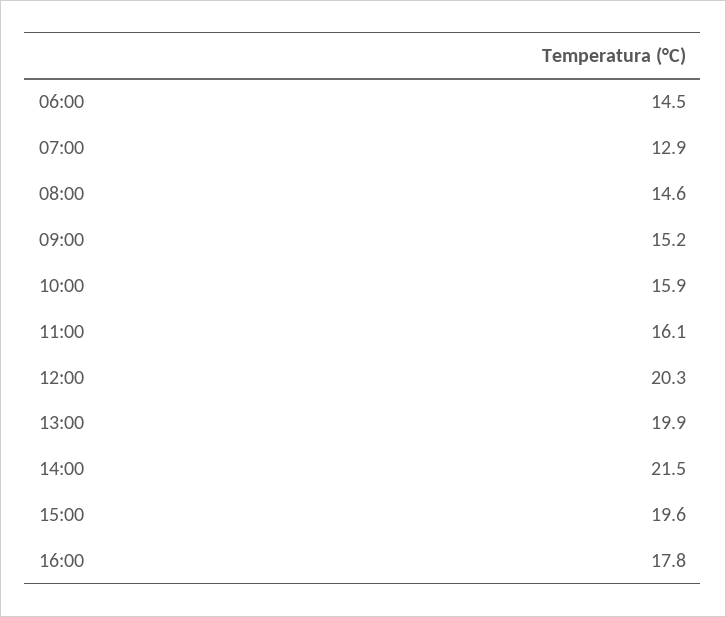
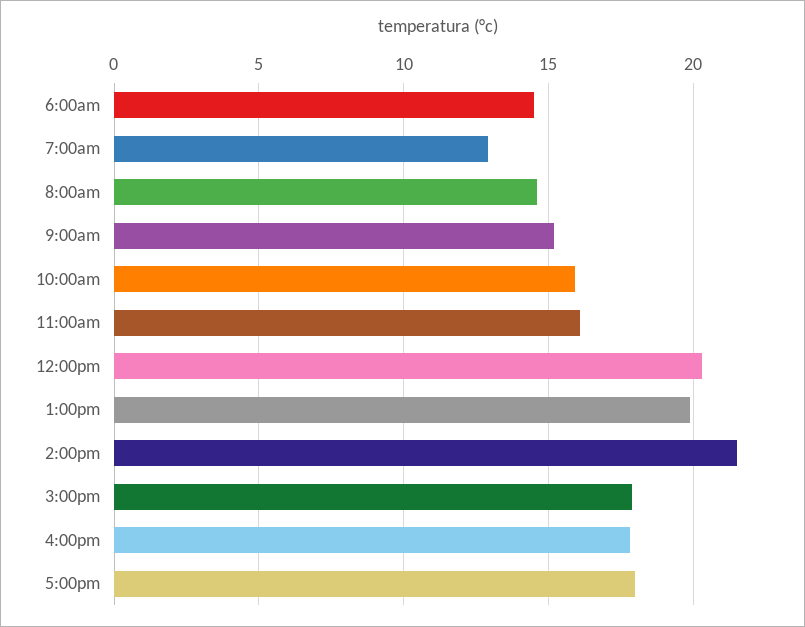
15:00: 19.6 -> 18
5:00pm: none -> 18

